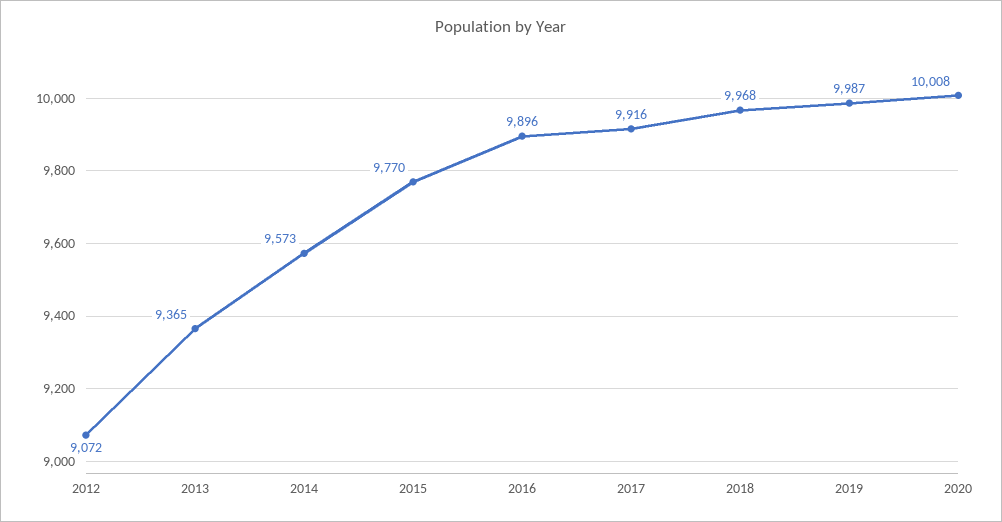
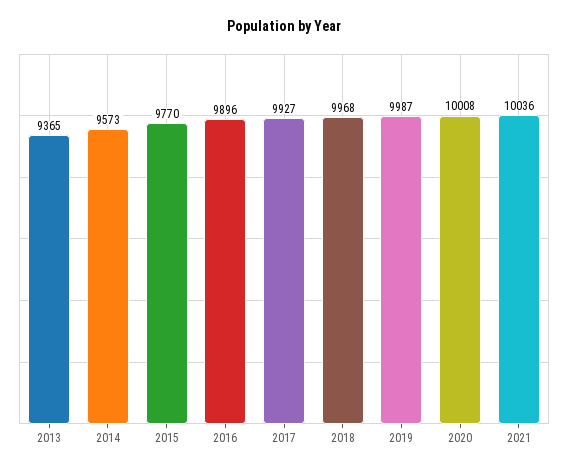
2012: 9072 -> none
2017: 9916 -> 9927
2021: none -> 10036

